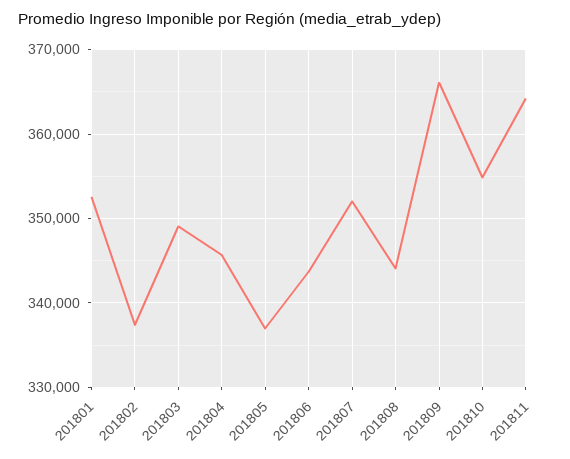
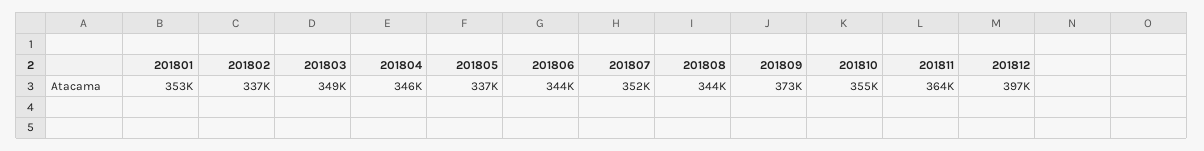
201809: 366000 -> 373000
201812: none -> 397000

